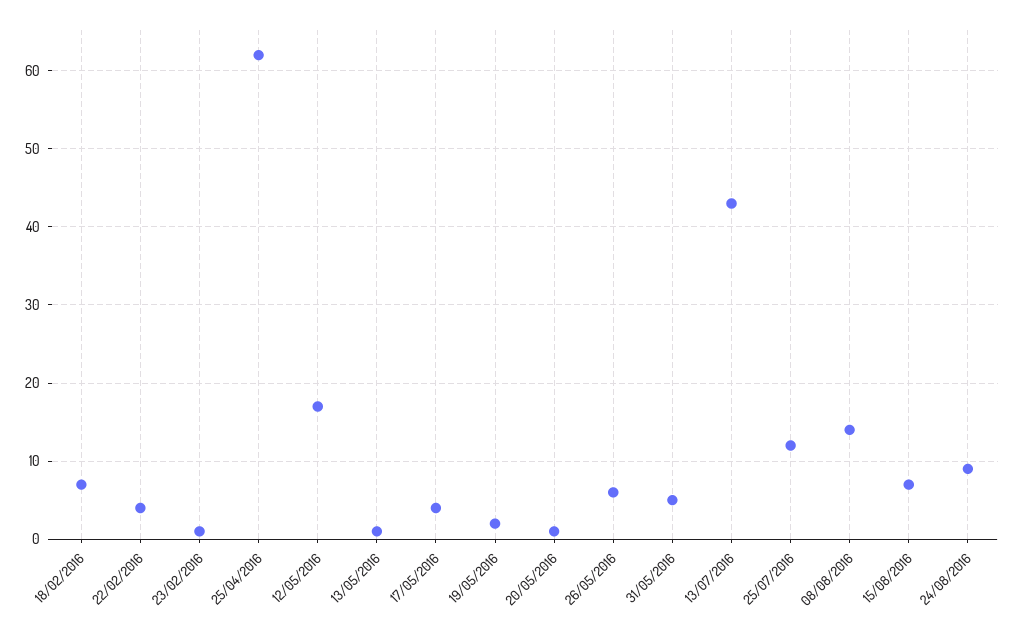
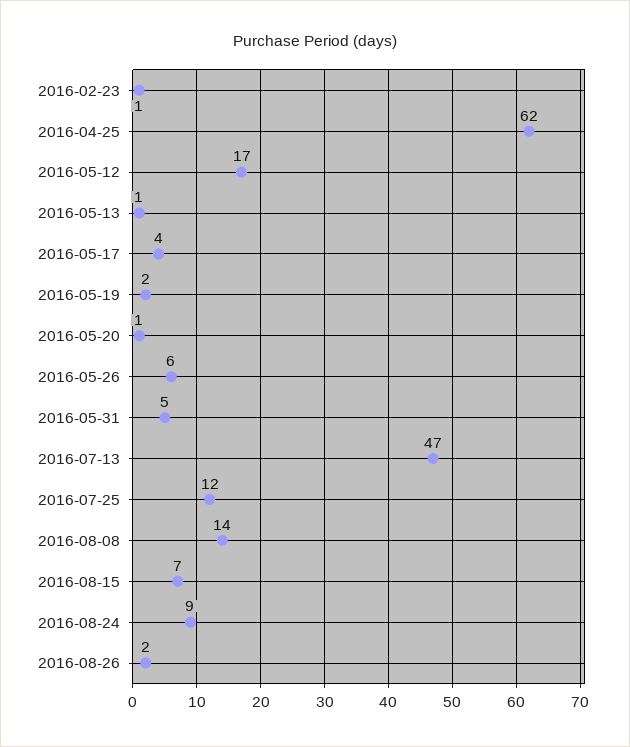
18/02/2016: 7 -> none
22/02/2016: 4 -> none
13/07/2016: 43 -> 47
2016-08-26: none -> 2

